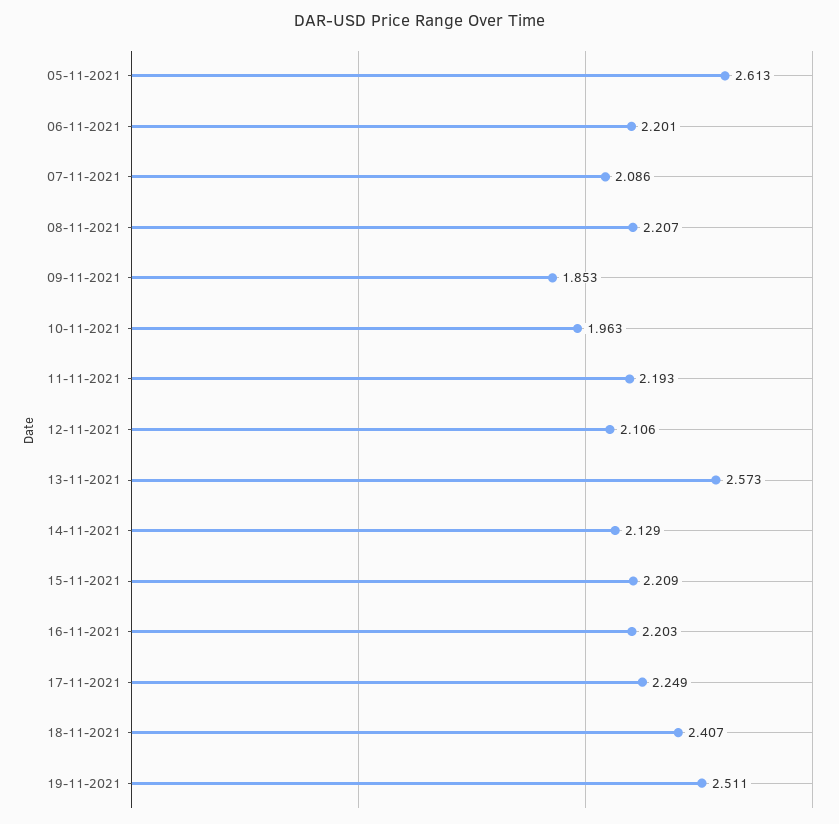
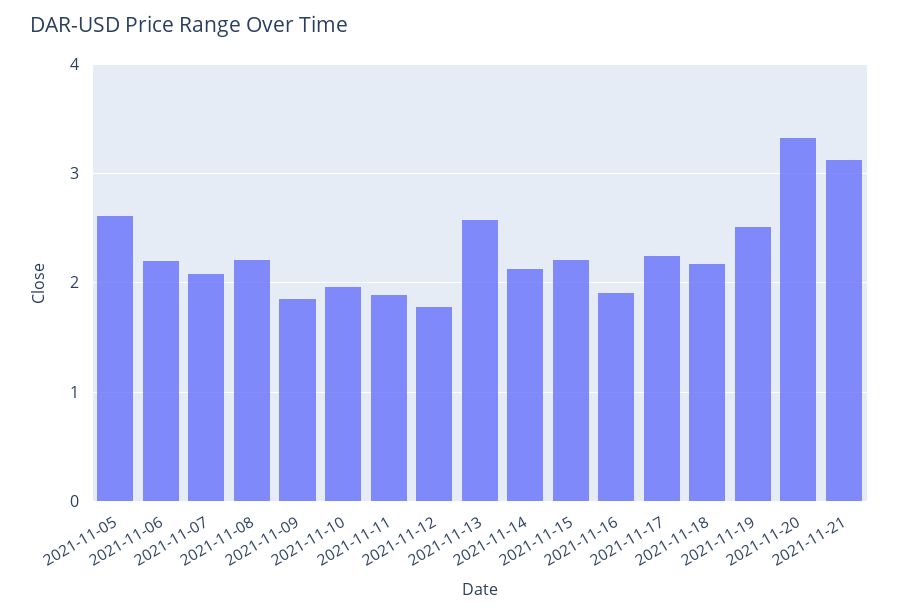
11-11-2021: 2.193 -> 1.9
12-11-2021: 2.106 -> 1.8
16-11-2021: 2.203 -> 1.9
18-11-2021: 2.407 -> 2.2
2021-11-20: none -> 3.3
2021-11-21: none -> 3.1

